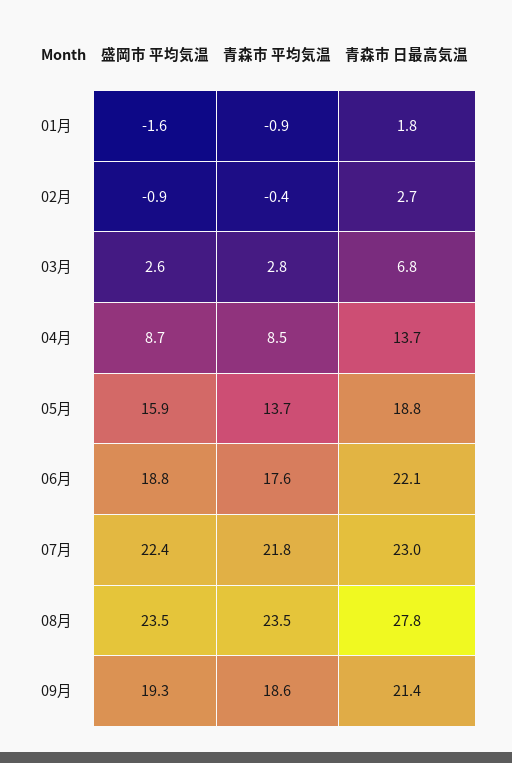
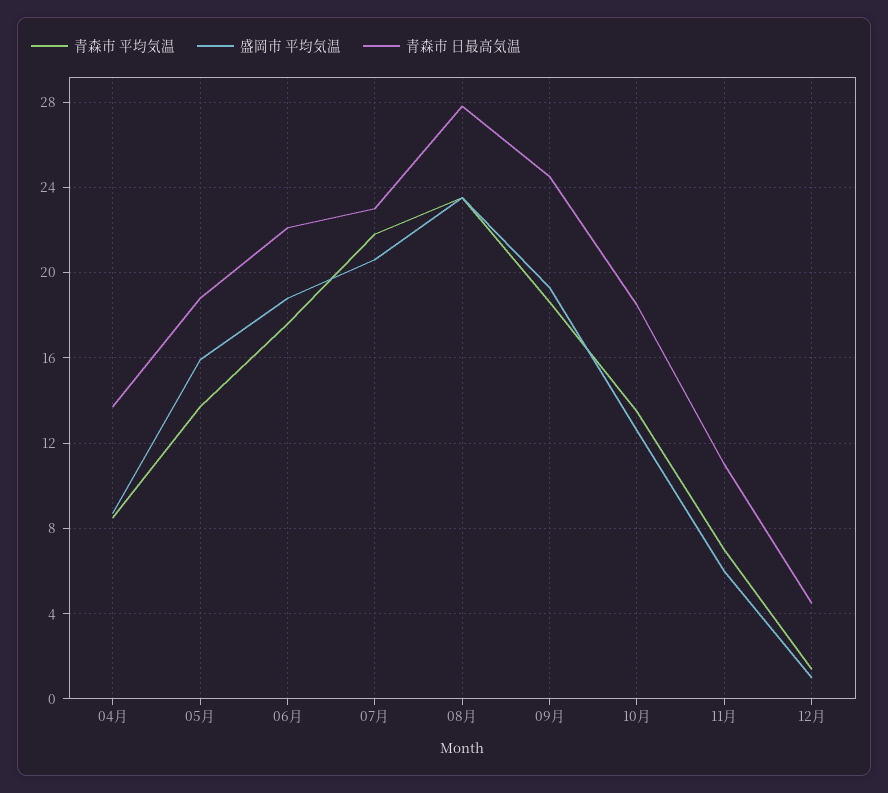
盛岡市 平均気温, 01月: -1.6 -> none
青森市 平均気温, 01月: -0.9 -> none
青森市 日最高気温, 01月: 1.8 -> none
盛岡市 平均気温, 02月: -0.9 -> none
青森市 平均気温, 02月: -0.4 -> none
青森市 日最高気温, 02月: 2.7 -> none
盛岡市 平均気温, 03月: 2.6 -> none
青森市 平均気温, 03月: 2.8 -> none
青森市 日最高気温, 03月: 6.8 -> none
盛岡市 平均気温, 07月: 22.4 -> 20.5
青森市 日最高気温, 09月: 21.4 -> 24.5
青森市 平均気温, 10月: none -> 13.5
盛岡市 平均気温, 10月: none -> 12.5
青森市 日最高気温, 10月: none -> 18.5
青森市 平均気温, 11月: none -> 7
盛岡市 平均気温, 11月: none -> 6
青森市 日最高気温, 11月: none -> 11
青森市 平均気温, 12月: none -> 1.5
盛岡市 平均気温, 12月: none -> 1
青森市 日最高気温, 12月: none -> 4.5

